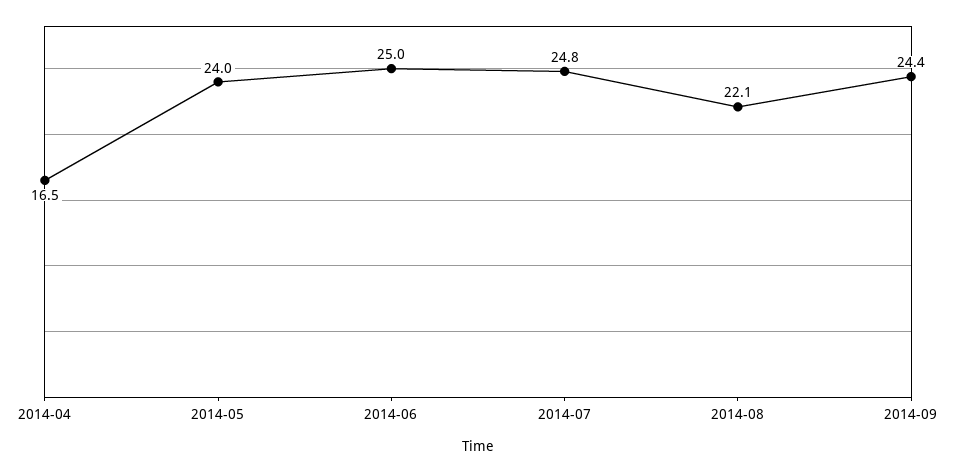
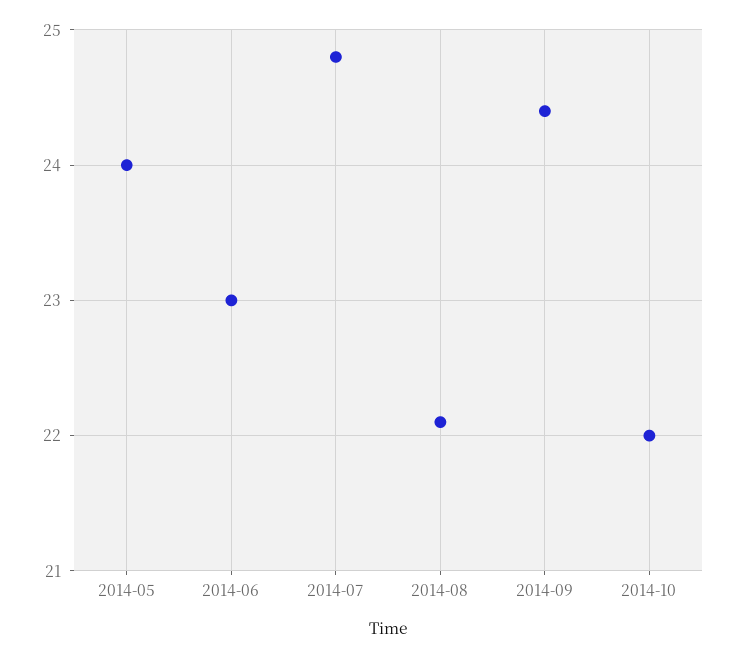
2014-04: 16.5 -> none
2014-06: 25 -> 23
2014-10: none -> 22

